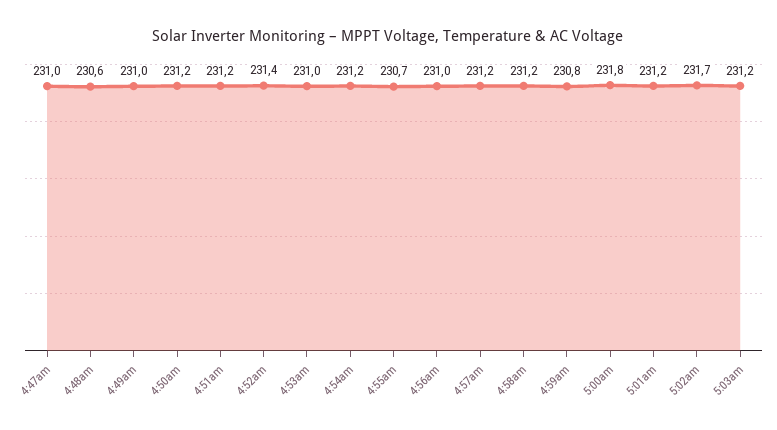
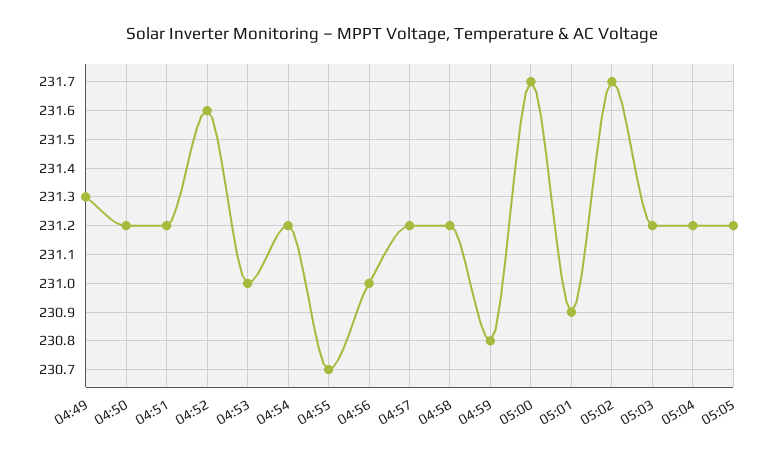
4:47am: 231 -> none
4:48am: 230.6 -> none
4:49am: 231 -> 231.3
4:52am: 231.4 -> 231.6
5:00am: 231.8 -> 231.7
5:01am: 231.2 -> 230.9
05:04: none -> 231.2
05:05: none -> 231.2

